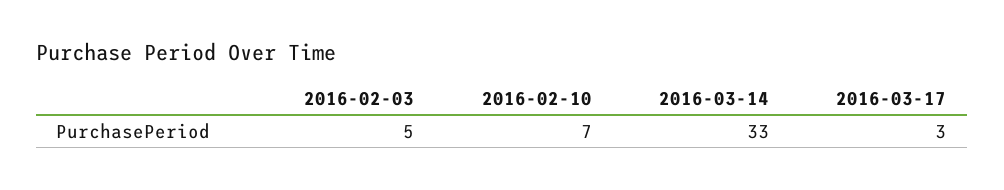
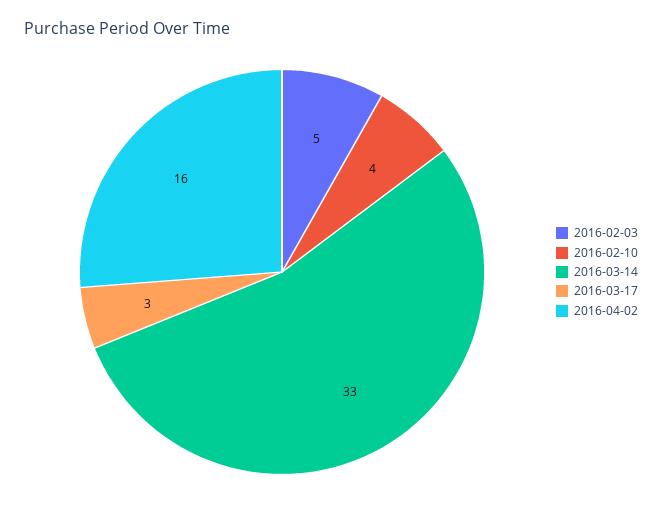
2016-02-10: 7 -> 4
2016-04-02: none -> 16

